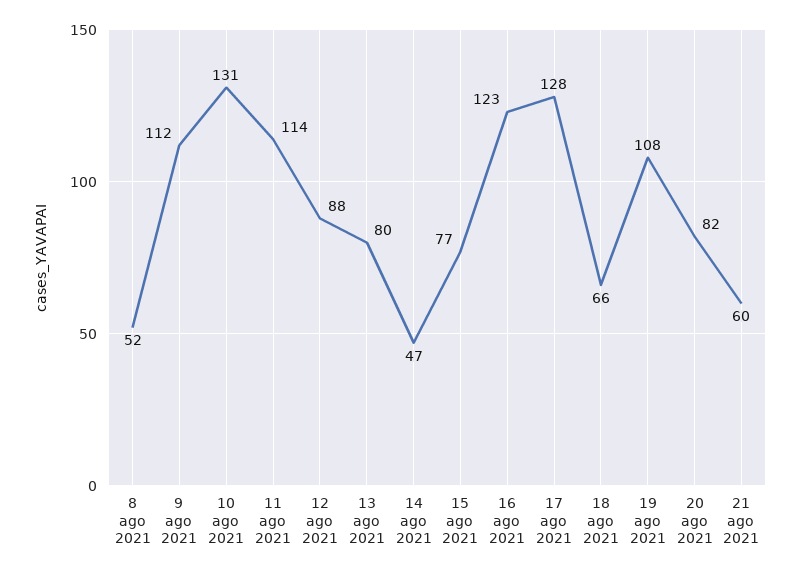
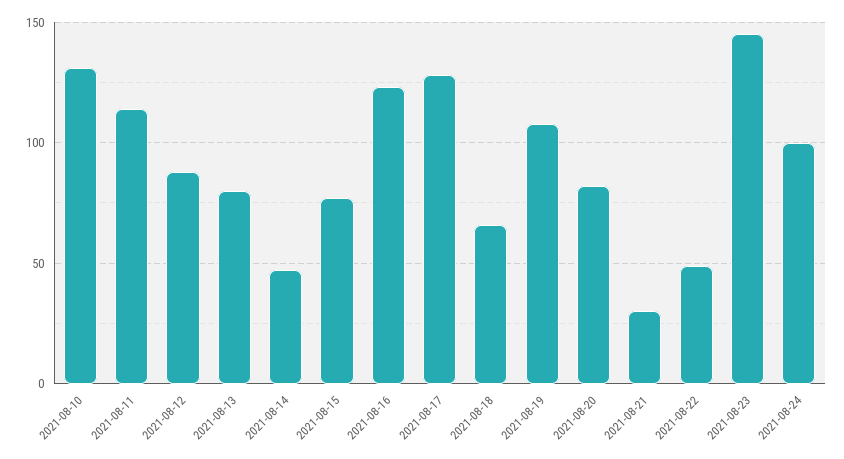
8 ago 2021: 52 -> none
9 ago 2021: 112 -> none
21 ago 2021: 60 -> 30
2021-08-22: none -> 50
2021-08-23: none -> 145
2021-08-24: none -> 100

